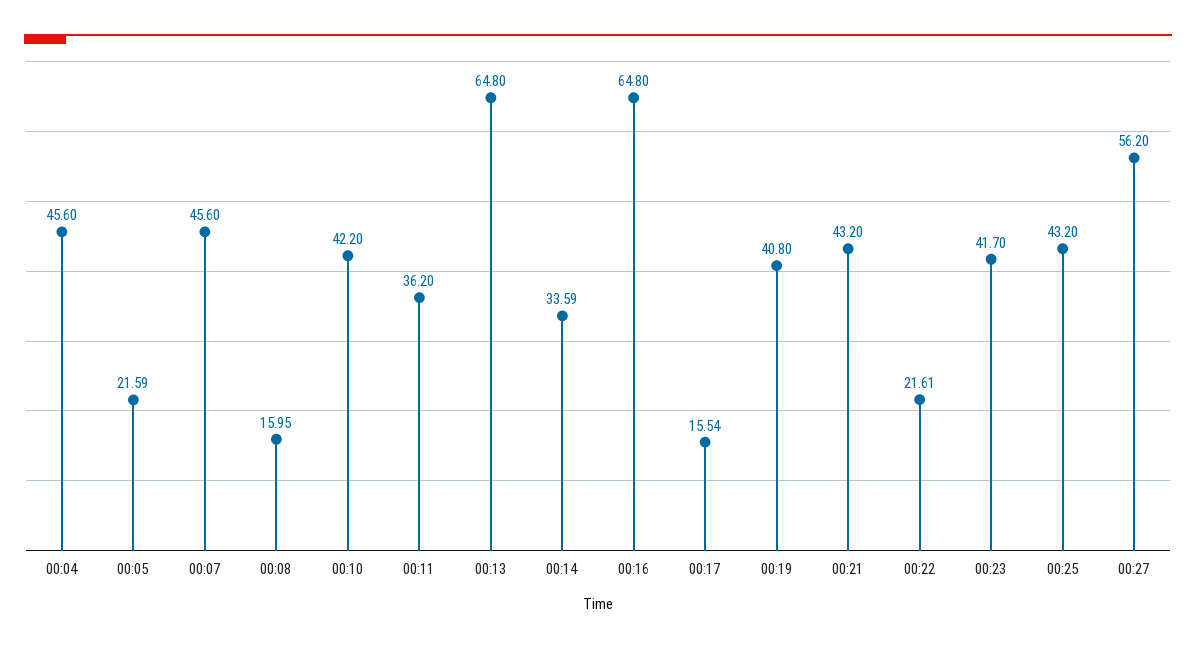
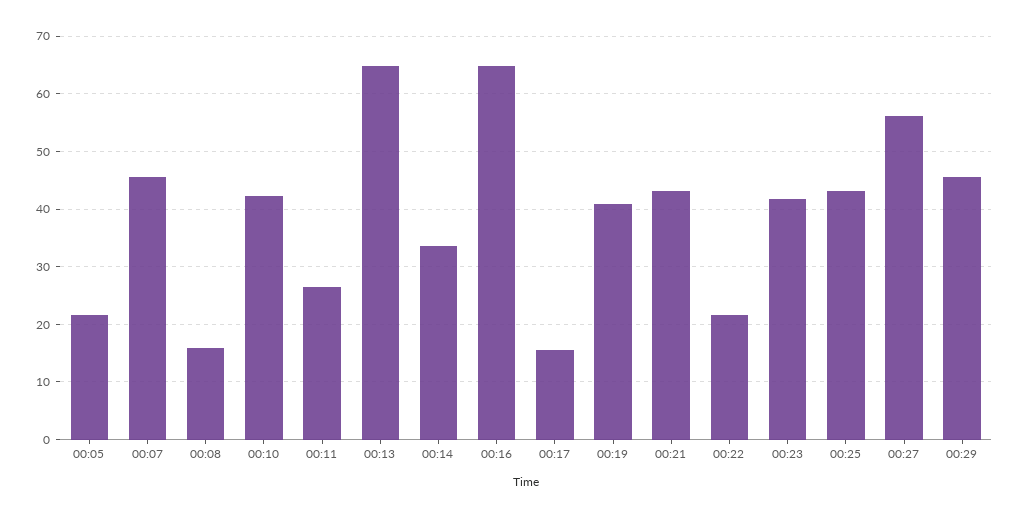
00:04: 45.6 -> none
00:11: 36.2 -> 26
00:29: none -> 46

